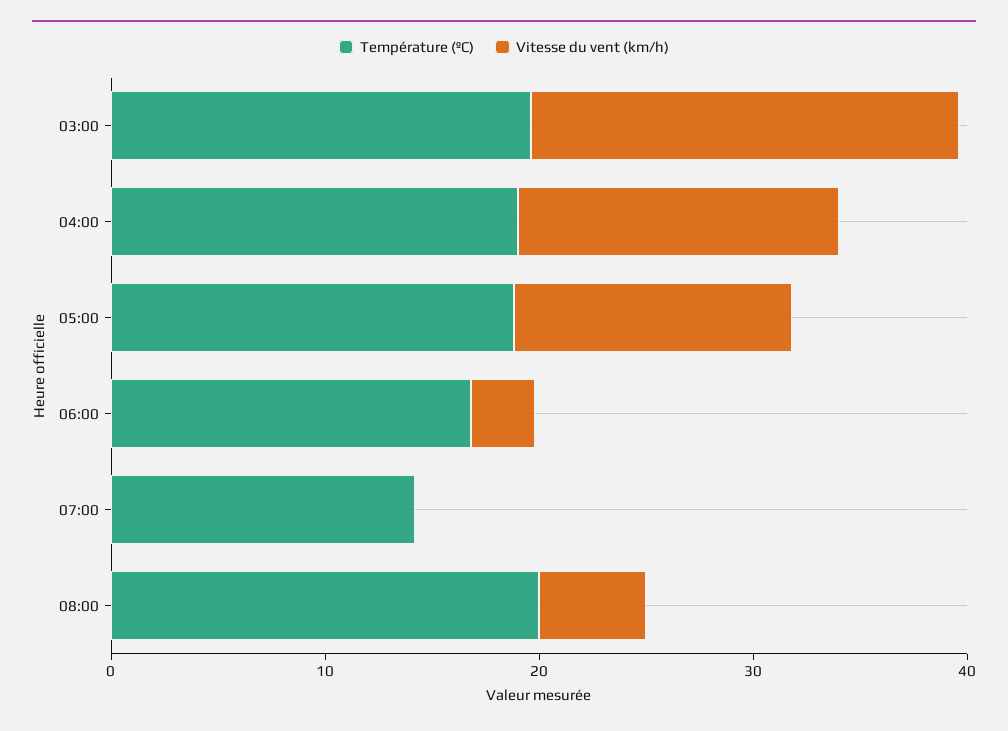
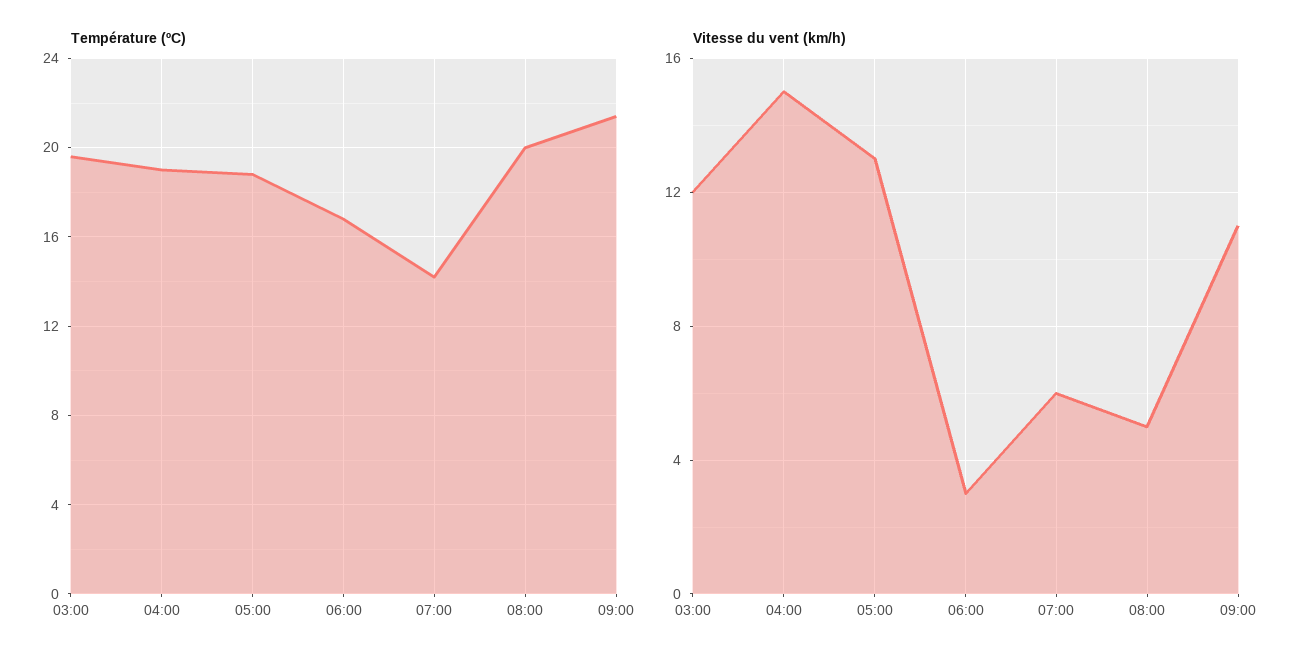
Vitesse du vent (km/h), 03:00: 20 -> 12
Vitesse du vent (km/h), 07:00: 0 -> 6
Température (ºC), 09:00: none -> 21.5
Vitesse du vent (km/h), 09:00: none -> 11

